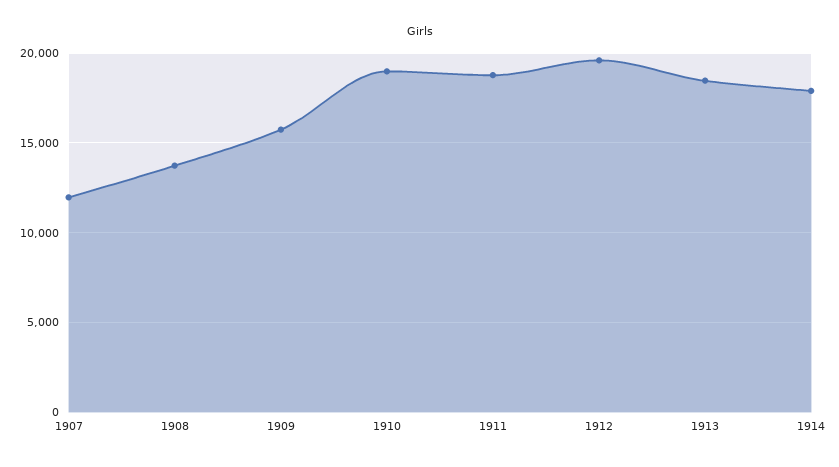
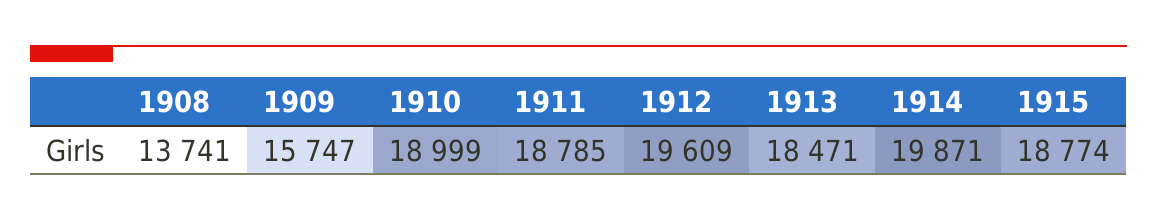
1907: 12000 -> none
1914: 18000 -> 19871
1915: none -> 18774

